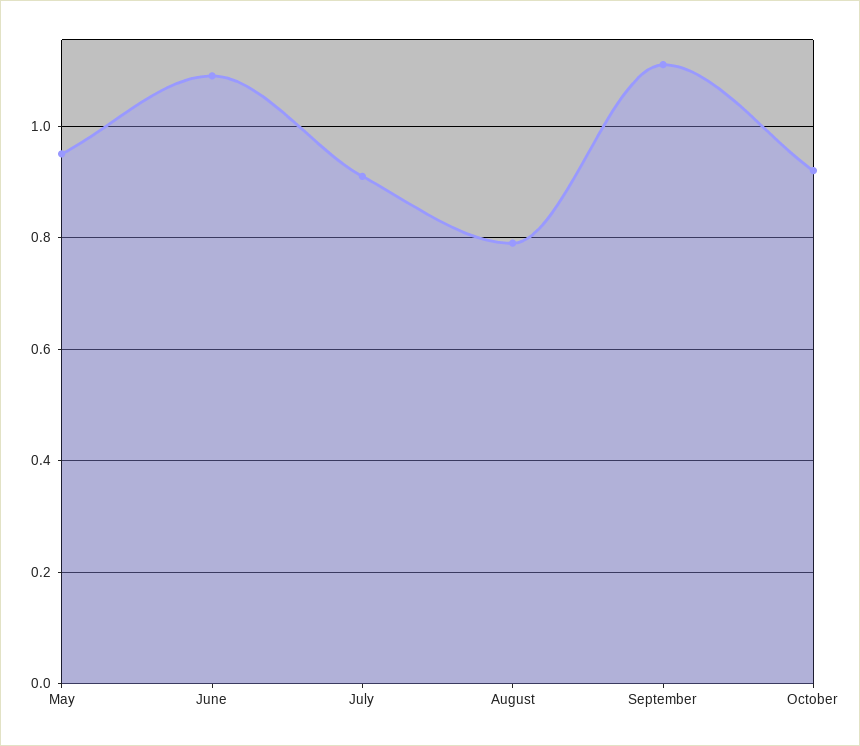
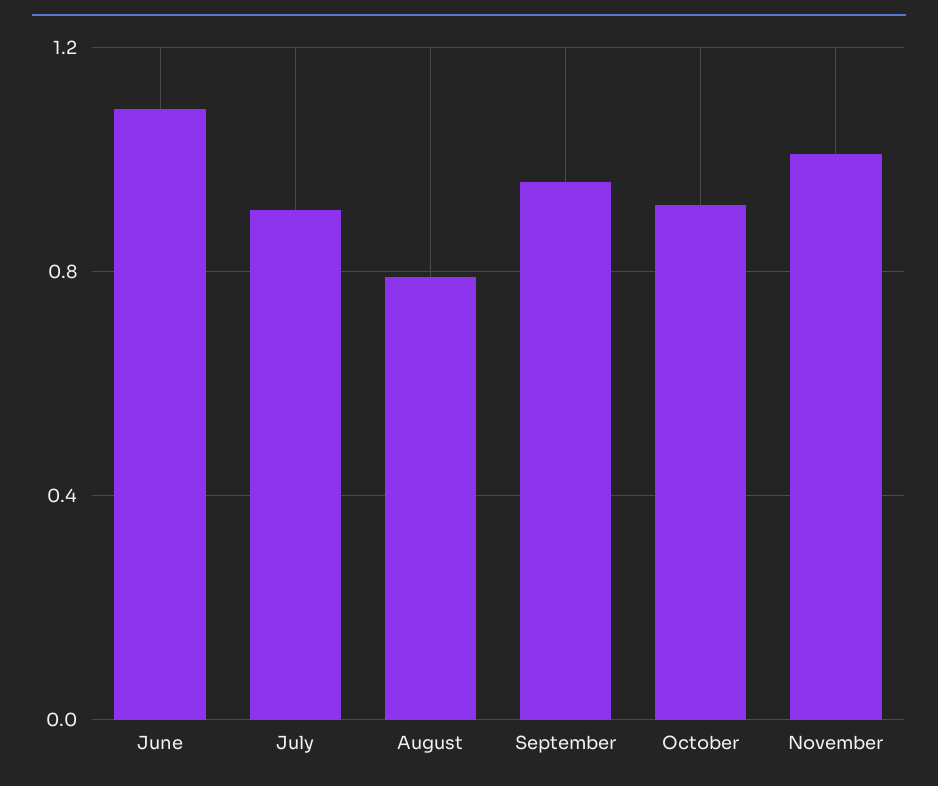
May: 0.95 -> none
September: 1.1 -> 0.95
November: none -> 1

